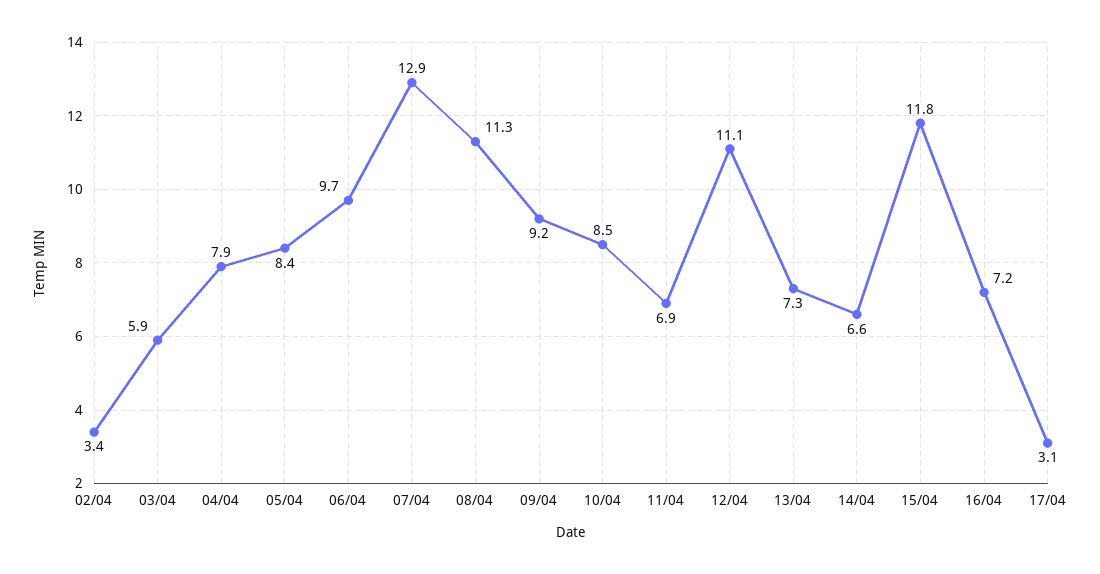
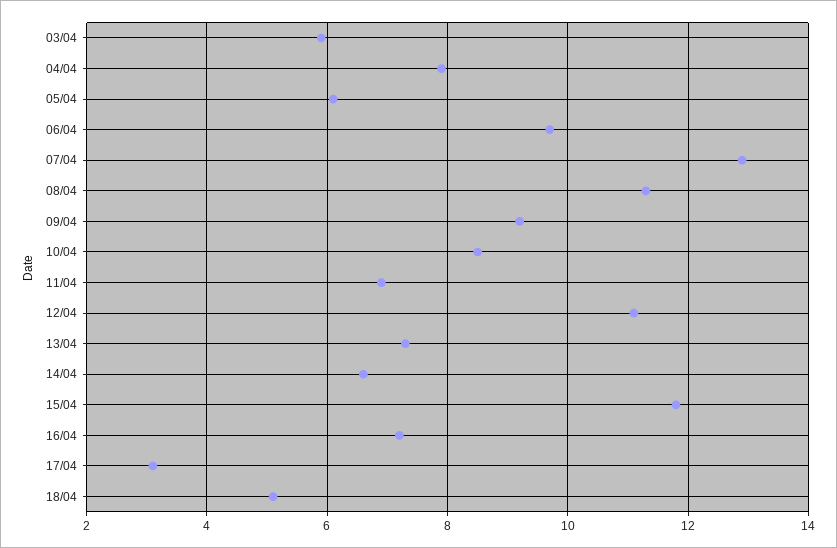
02/04: 3.4 -> none
05/04: 8.4 -> 6
18/04: none -> 5

